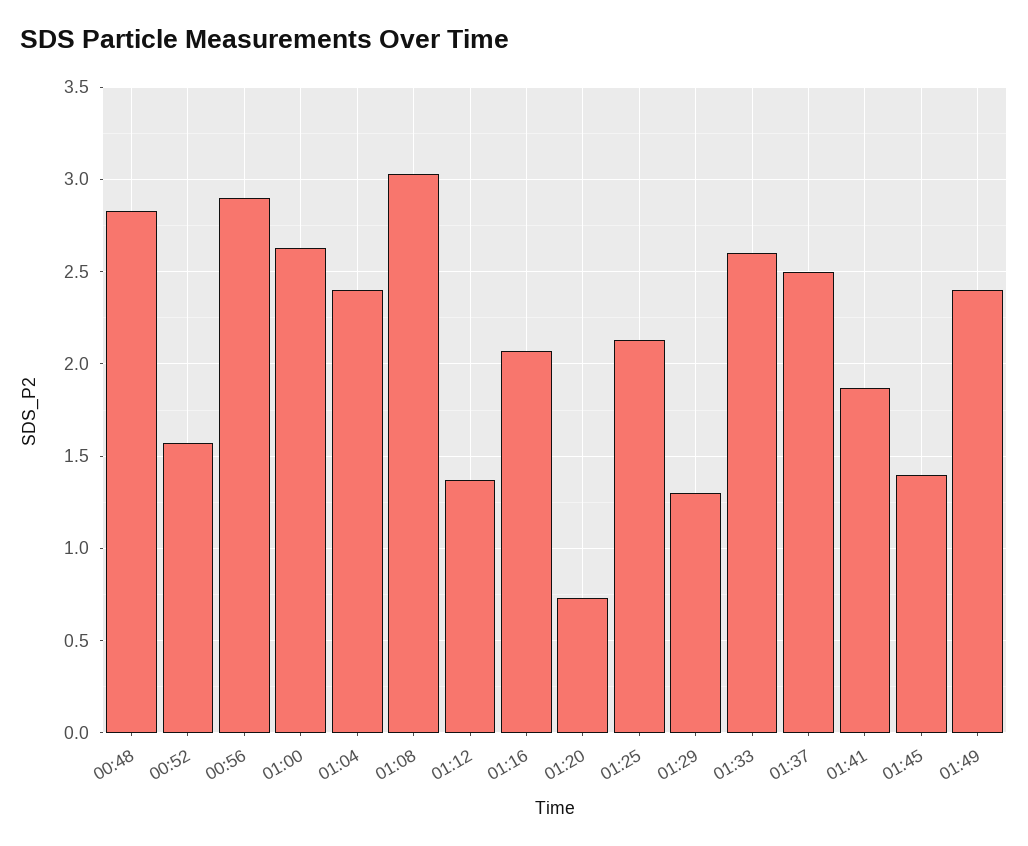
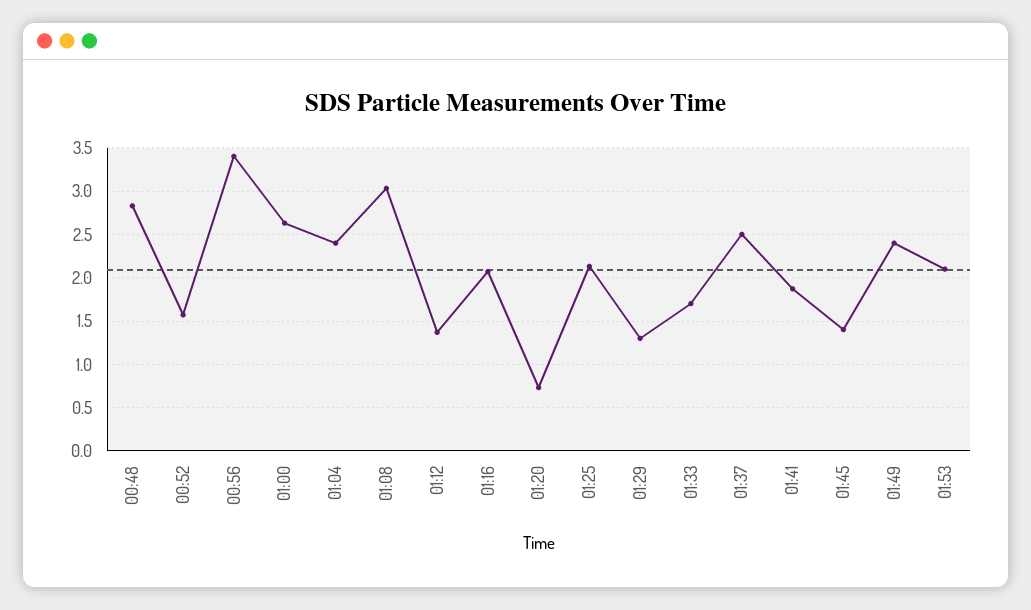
00:56: 2.9 -> 3.4
01:33: 2.6 -> 1.7
01:53: none -> 2.1

